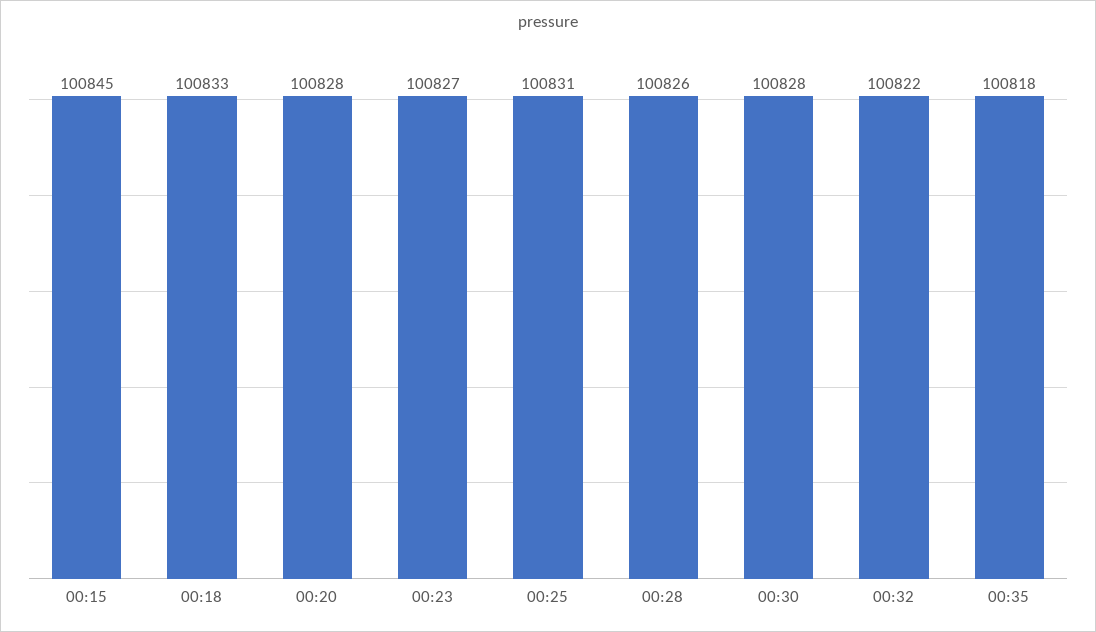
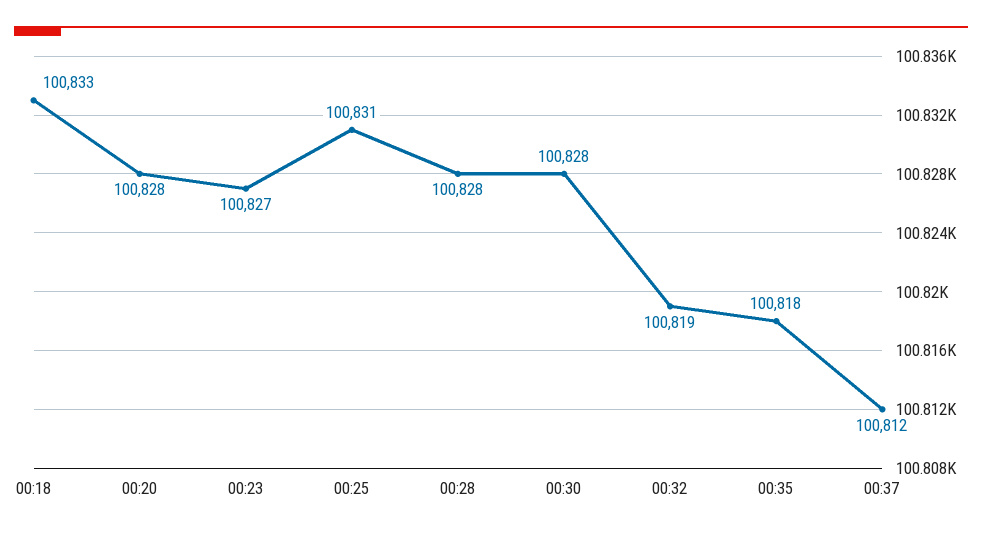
00:15: 100845 -> none
00:28: 100826 -> 100828
00:32: 100822 -> 100819
00:37: none -> 100812

